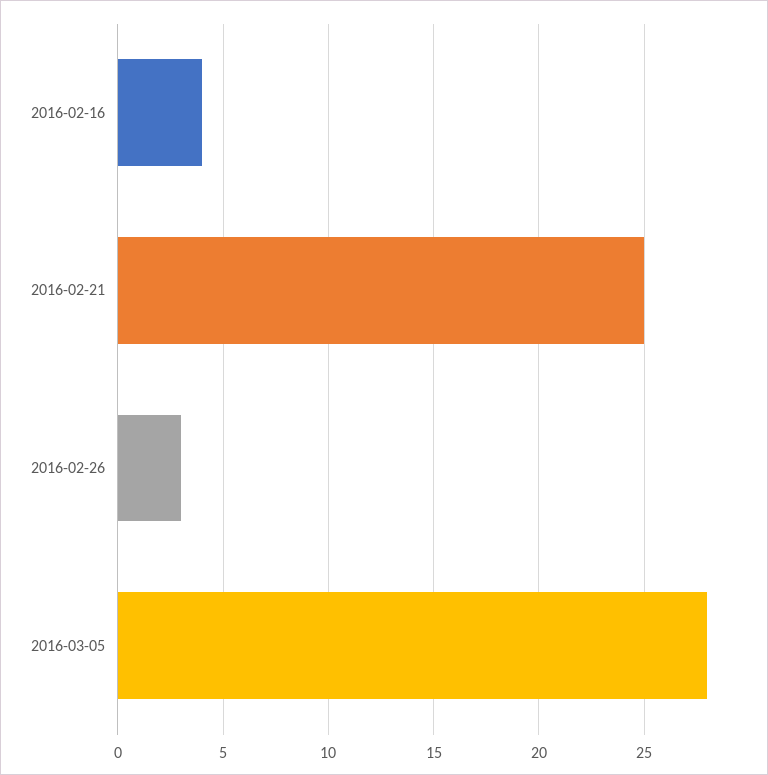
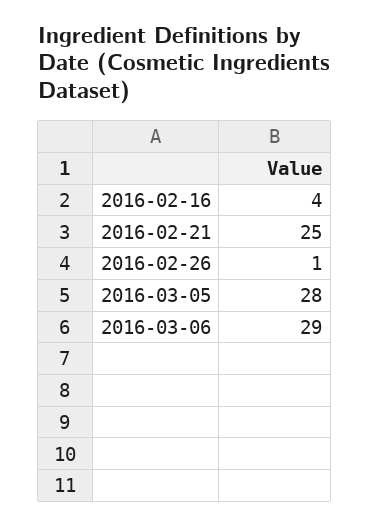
2016-02-26: 3 -> 1
2016-03-06: none -> 29

